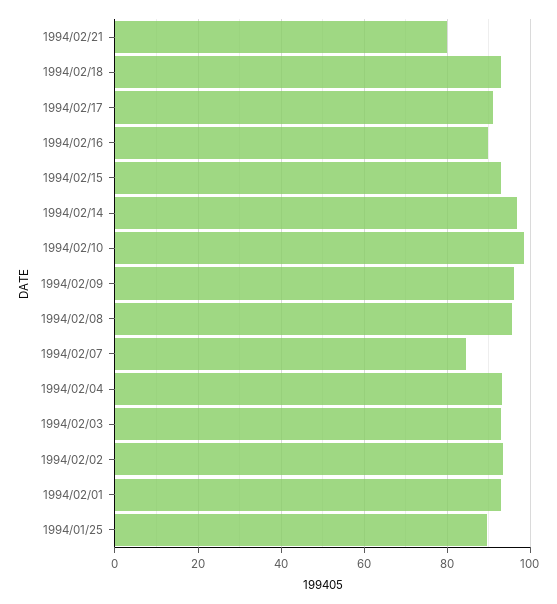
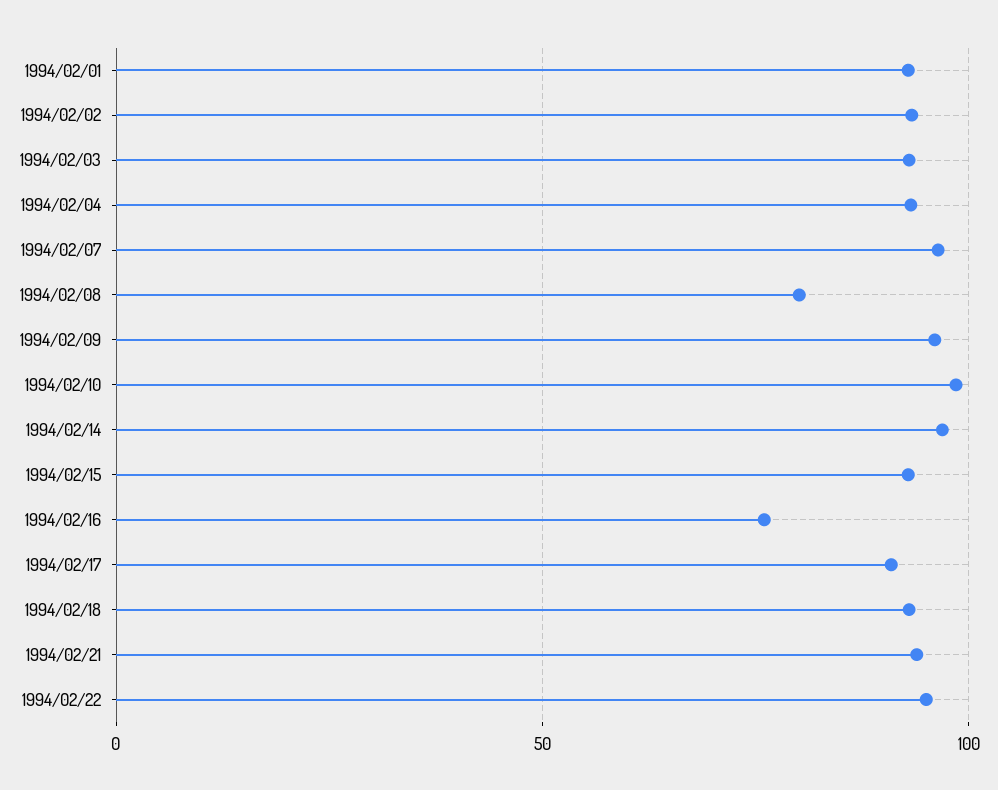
1994/02/21: 80 -> 95
1994/02/16: 90 -> 75
1994/02/08: 96 -> 80
1994/02/07: 84 -> 95
1994/01/25: 90 -> none
1994/02/22: none -> 95

